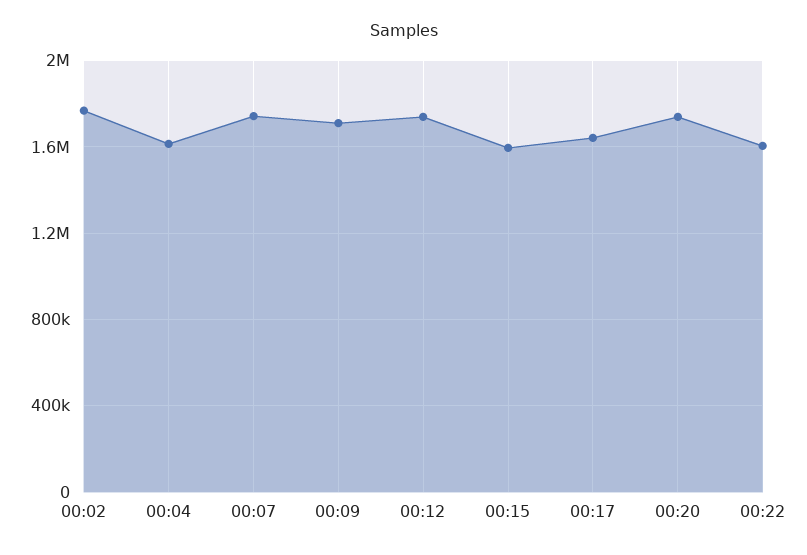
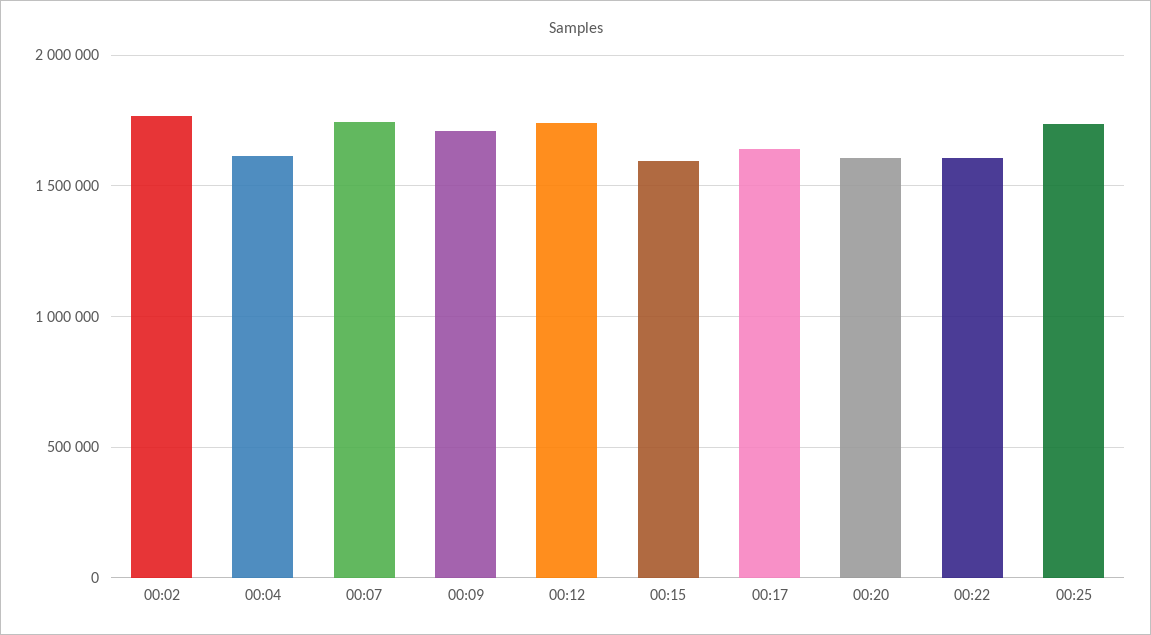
00:20: 1750000 -> 1600000
00:25: none -> 1750000

